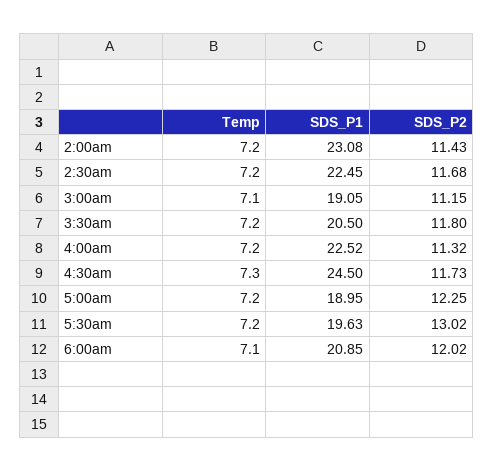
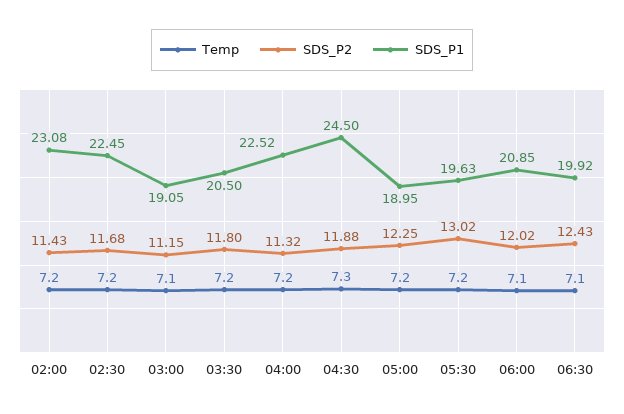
SDS_P2, 4:30am: 11.73 -> 11.88
Temp, 06:30: none -> 7.1
SDS_P2, 06:30: none -> 12.43
SDS_P1, 06:30: none -> 19.92

